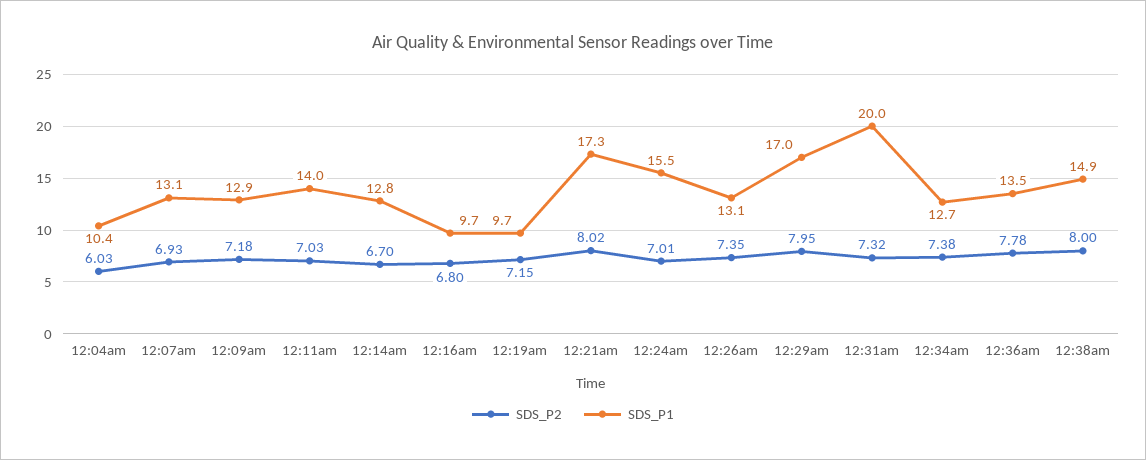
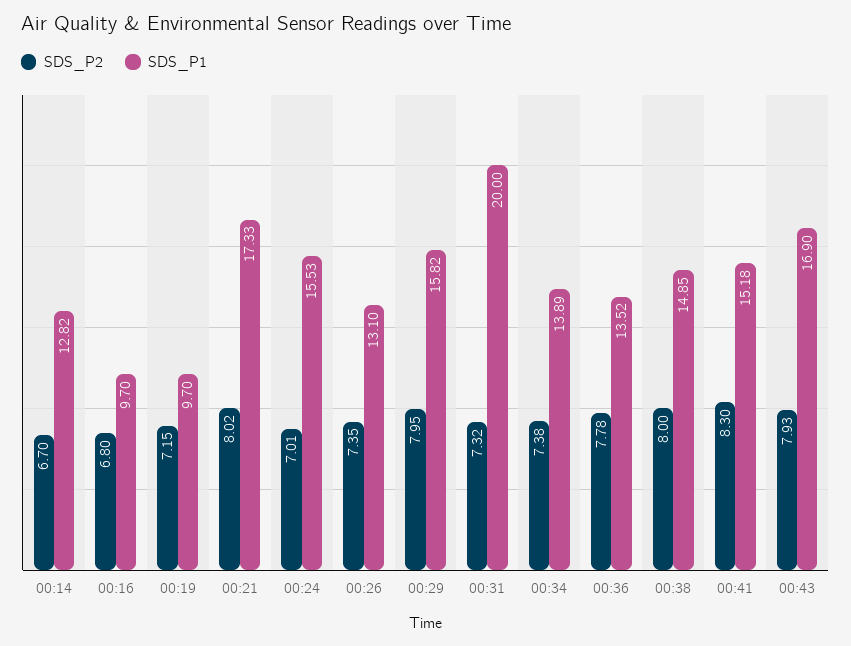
SDS_P2, 12:04am: 6.03 -> none
SDS_P1, 12:04am: 10.4 -> none
SDS_P2, 12:07am: 6.93 -> none
SDS_P1, 12:07am: 13.1 -> none
SDS_P2, 12:09am: 7.18 -> none
SDS_P1, 12:09am: 12.9 -> none
SDS_P2, 12:11am: 7.03 -> none
SDS_P1, 12:11am: 14 -> none
SDS_P1, 12:29am: 17 -> 15.82
SDS_P1, 12:34am: 12.7 -> 13.89
SDS_P2, 00:41: none -> 8.3
SDS_P1, 00:41: none -> 15.18
SDS_P2, 00:43: none -> 7.93
SDS_P1, 00:43: none -> 16.9

